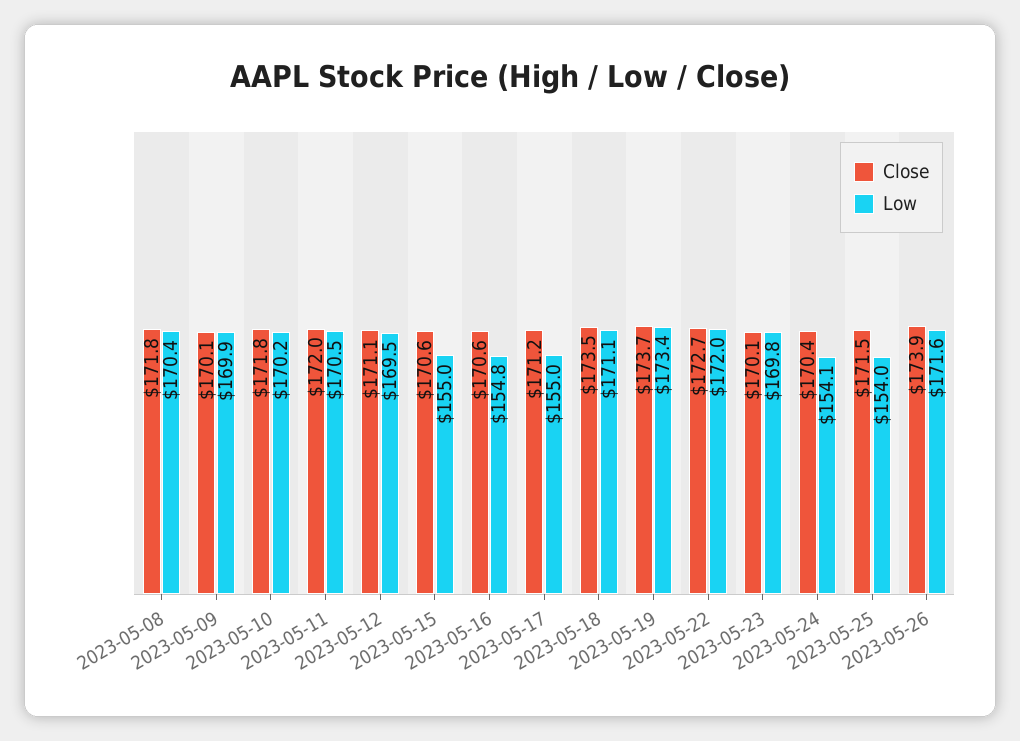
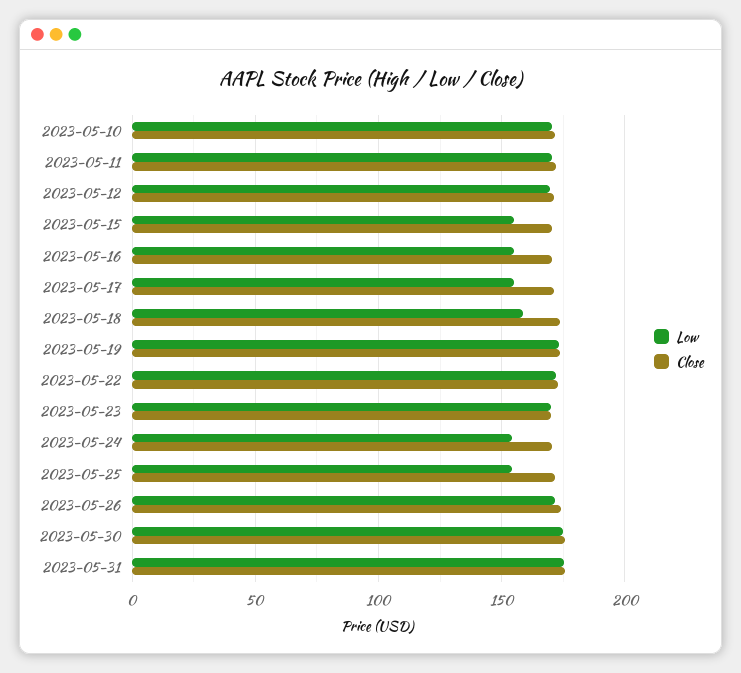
Close, 2023-05-08: 171.8 -> none
Low, 2023-05-08: 170.4 -> none
Close, 2023-05-09: 170.1 -> none
Low, 2023-05-09: 169.9 -> none
Low, 2023-05-18: 171.1 -> 160
Low, 2023-05-30: none -> 175
Close, 2023-05-30: none -> 175
Low, 2023-05-31: none -> 175
Close, 2023-05-31: none -> 175

